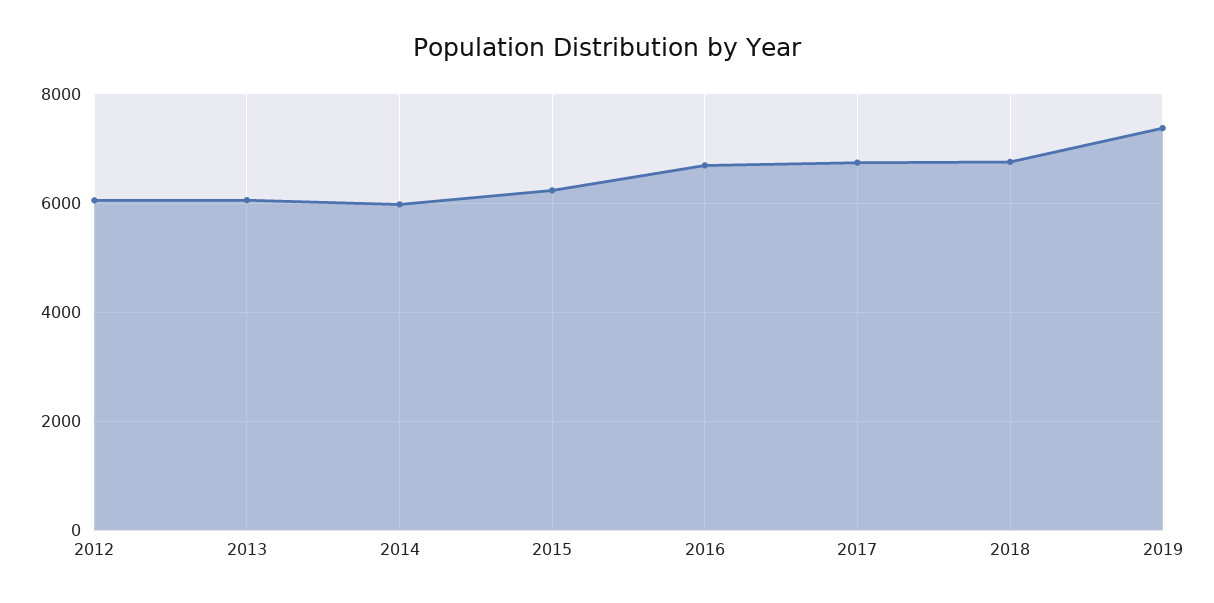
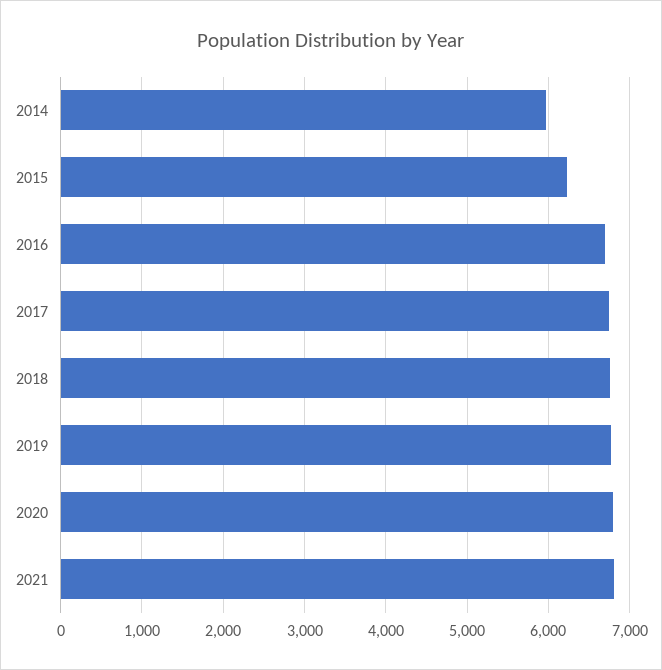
2012: 6000 -> none
2013: 6000 -> none
2019: 7400 -> 6800
2020: none -> 6800
2021: none -> 6800

